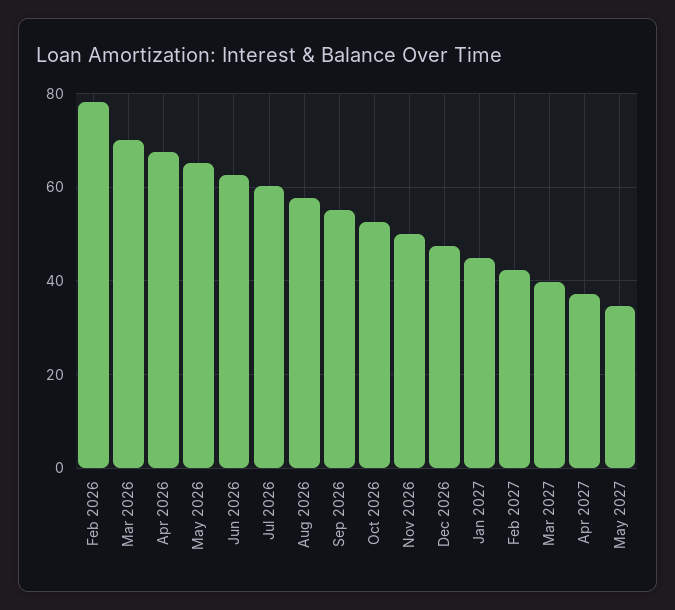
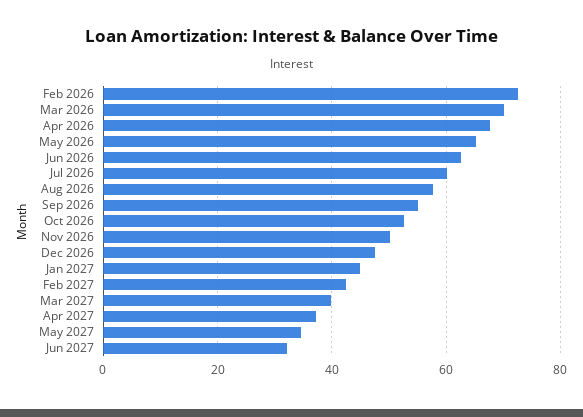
Feb 2026: 78 -> 72
Jun 2027: none -> 32

